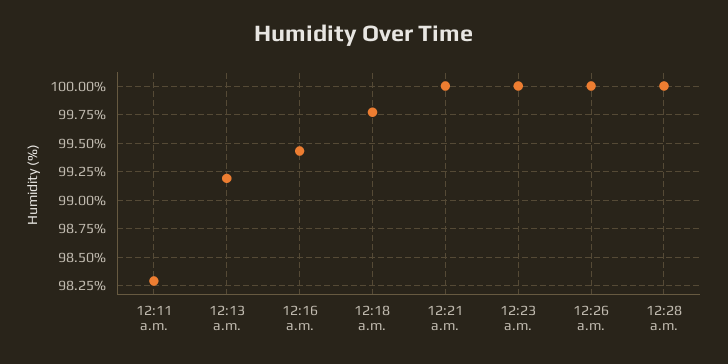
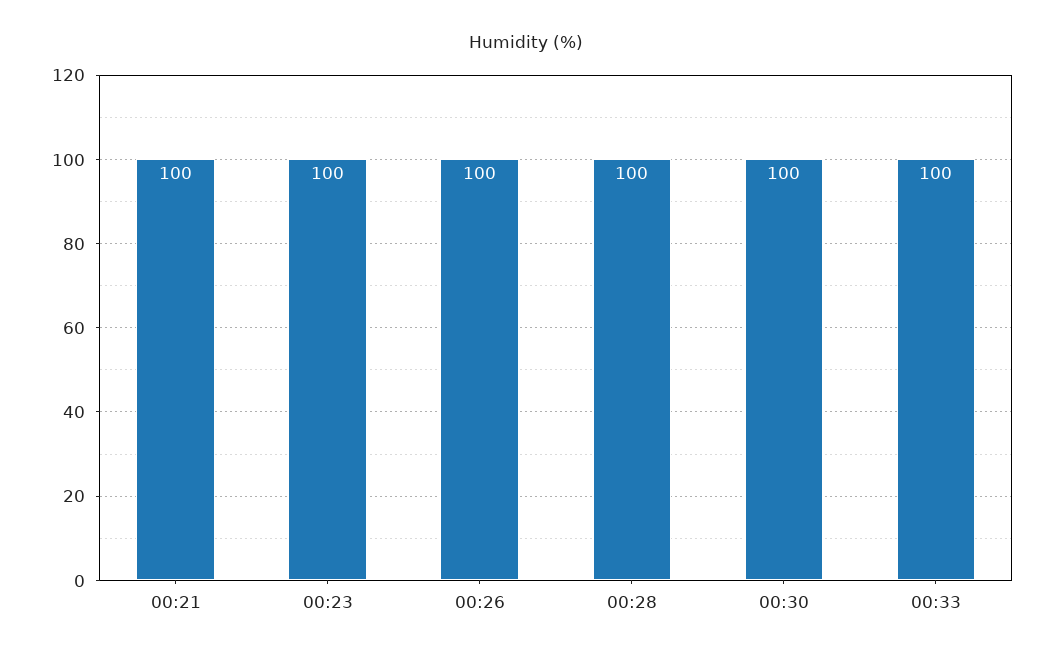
12:11 a.m.: 98.25 -> none
12:13 a.m.: 99.25 -> none
12:16 a.m.: 99.5 -> none
12:18 a.m.: 99.75 -> none
00:30: none -> 100
00:33: none -> 100

